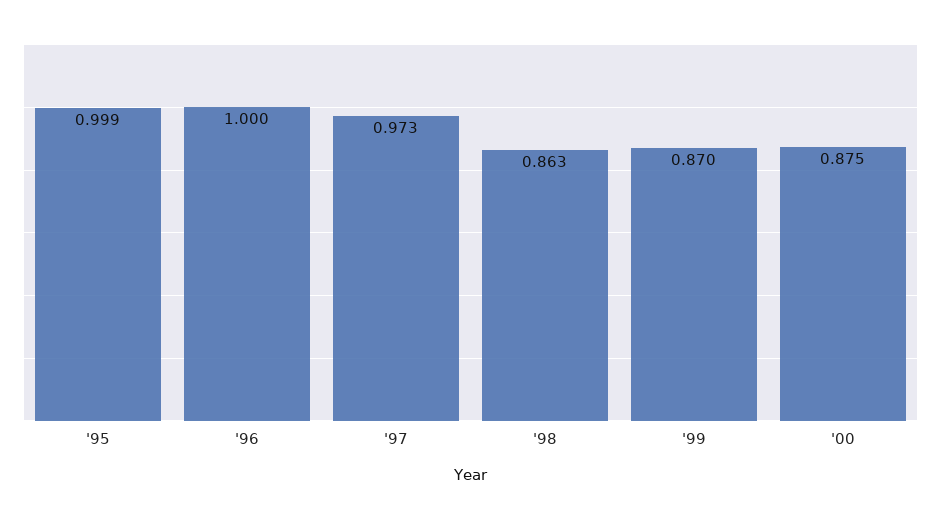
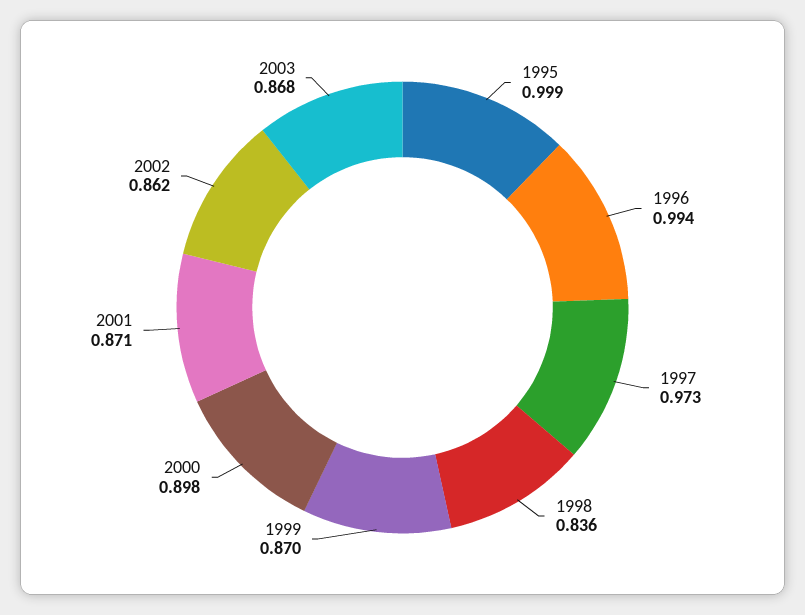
'96: 1 -> 0.994
'98: 0.863 -> 0.836
'00: 0.875 -> 0.898
2001: none -> 0.871
2002: none -> 0.862
2003: none -> 0.868

